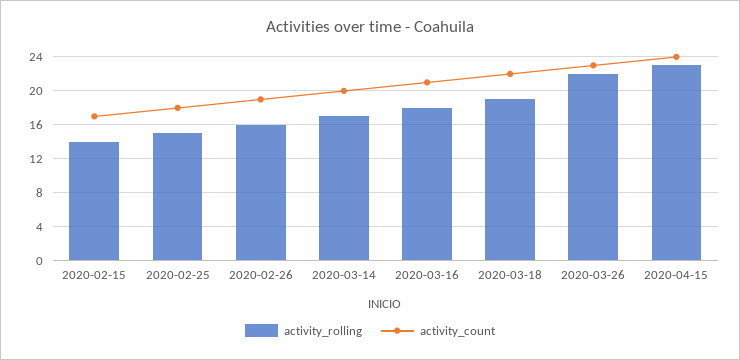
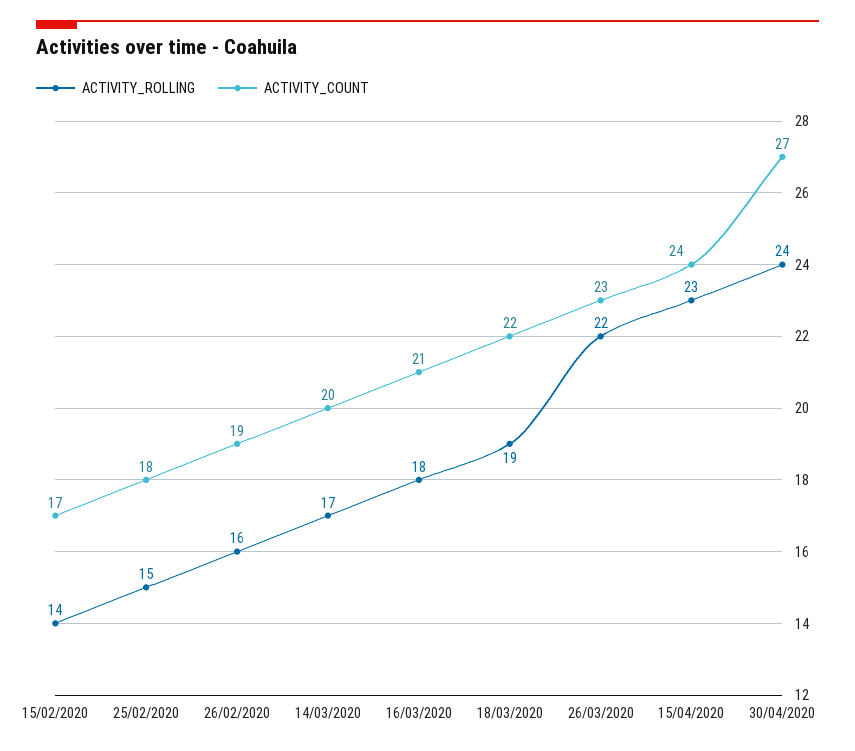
activity_rolling, 30/04/2020: none -> 24
activity_count, 30/04/2020: none -> 27

